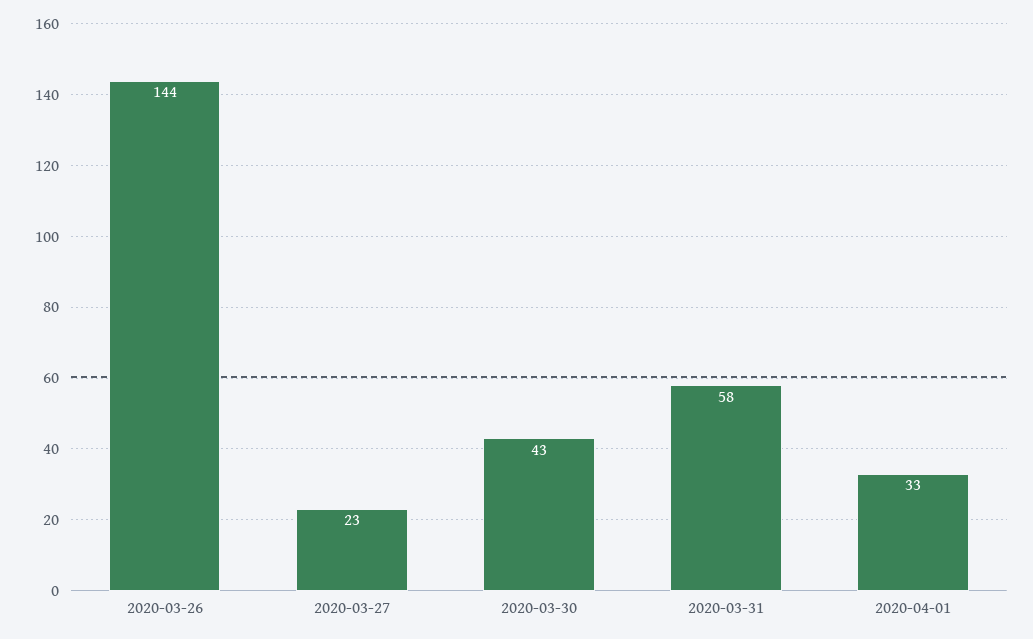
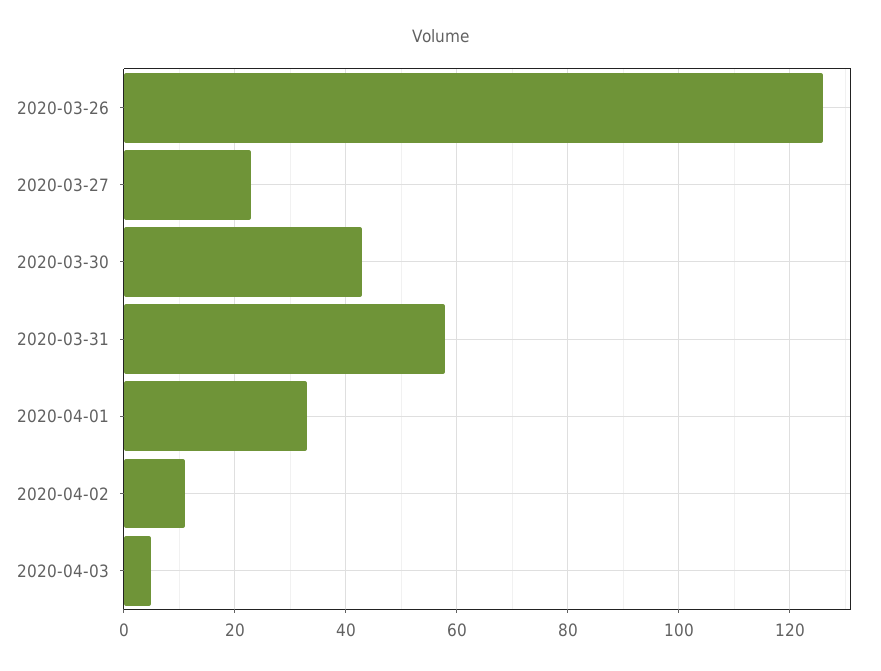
2020-03-26: 144 -> 125
2020-04-02: none -> 10
2020-04-03: none -> 5

